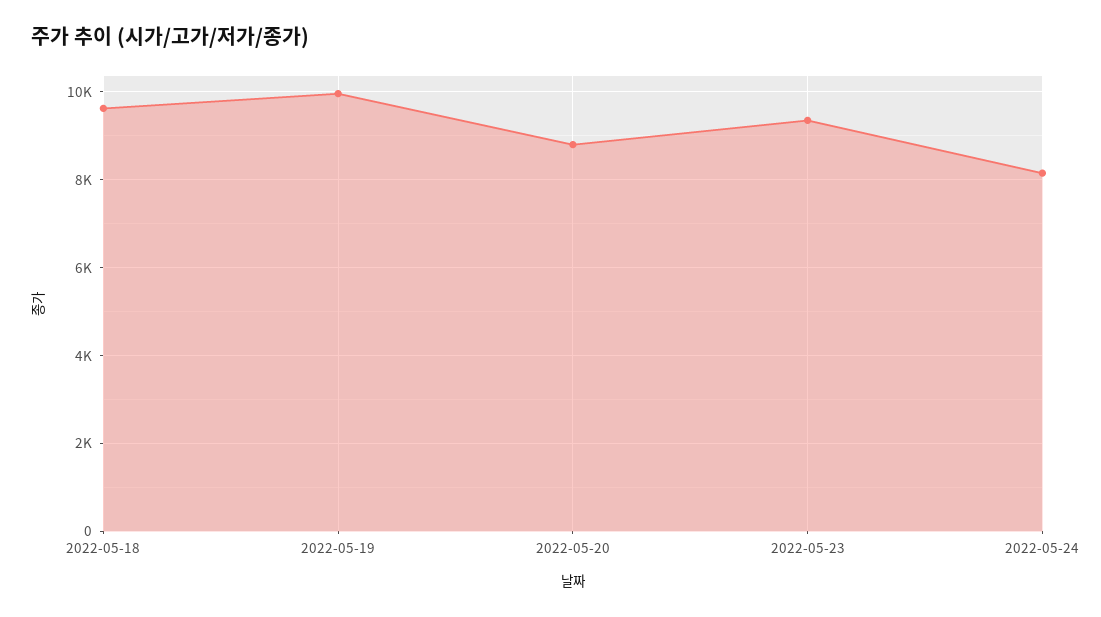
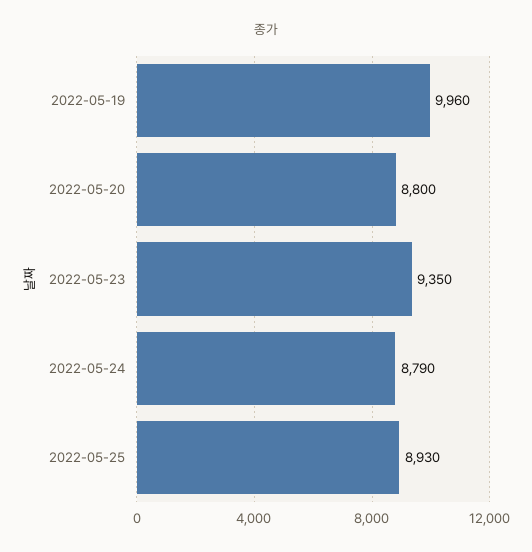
2022-05-18: 9600 -> none
2022-05-24: 8200 -> 8790
2022-05-25: none -> 8930

